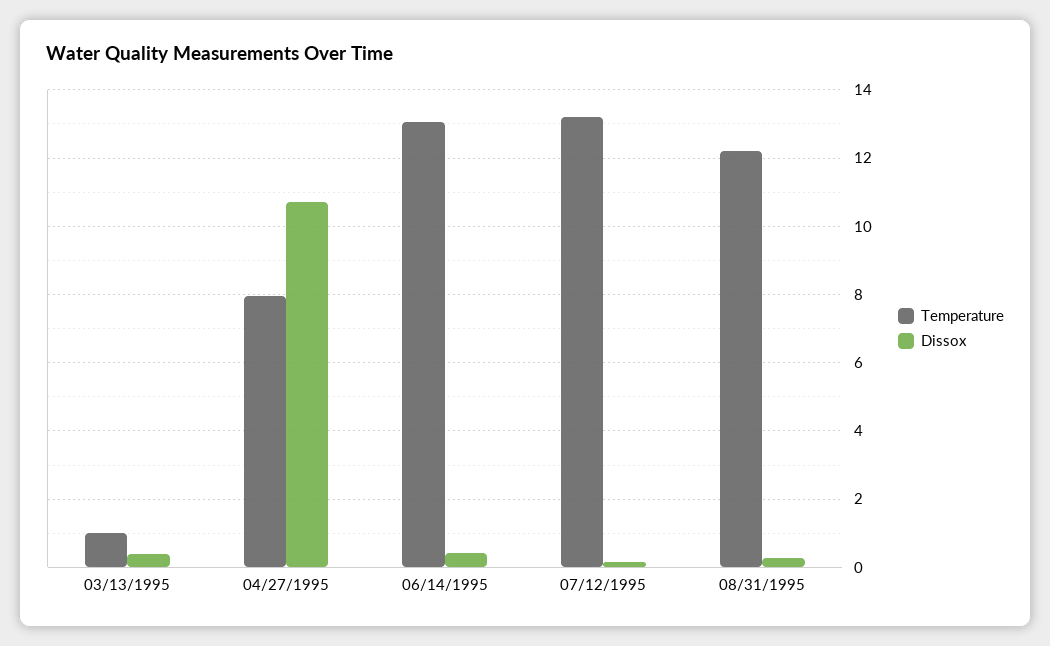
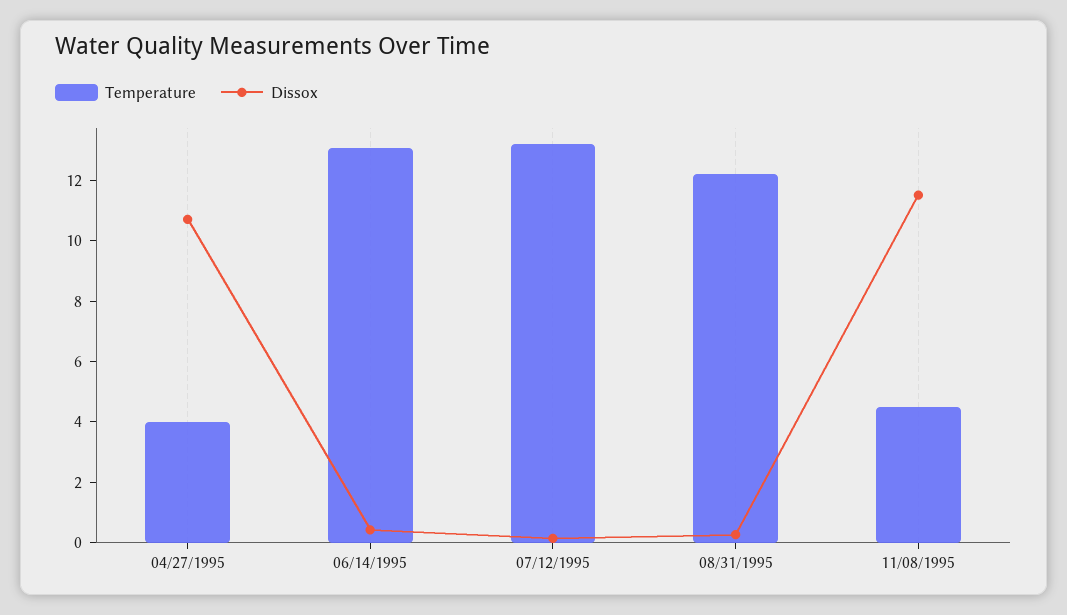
Temperature, 03/13/1995: 1 -> none
Dissox, 03/13/1995: 0.4 -> none
Temperature, 04/27/1995: 8 -> 4
Temperature, 11/08/1995: none -> 4.5
Dissox, 11/08/1995: none -> 11.5

